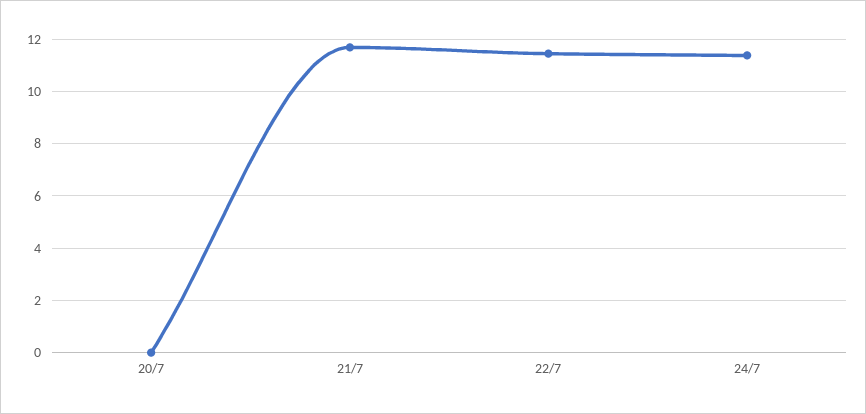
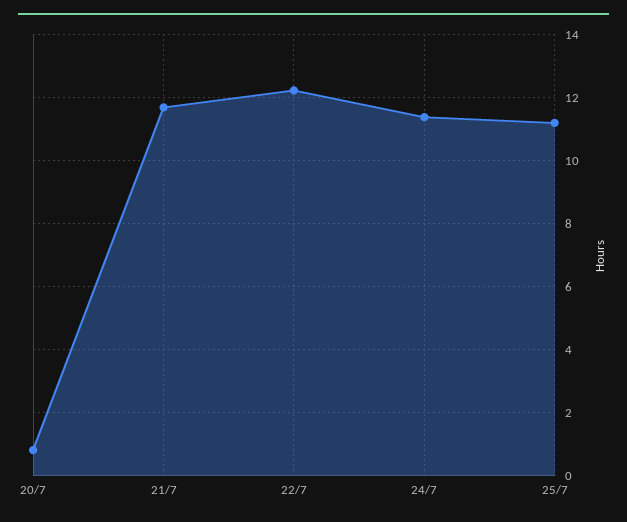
20/7: 0 -> 0.8
22/7: 11.5 -> 12.2
25/7: none -> 11.2

